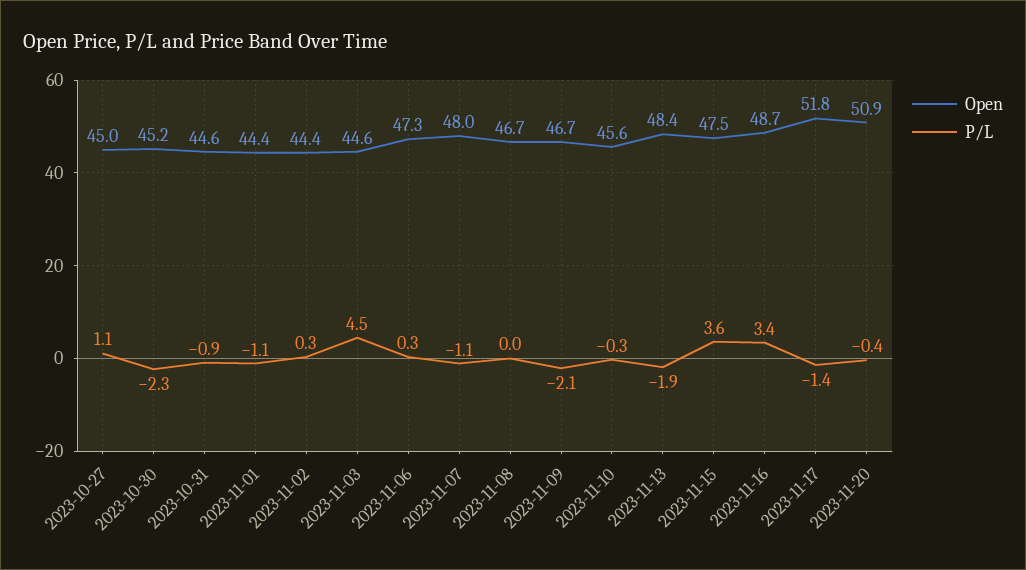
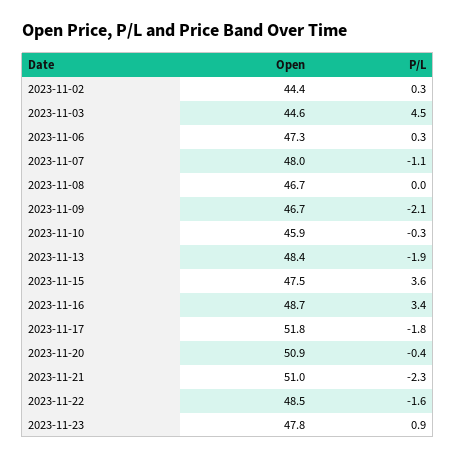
Open, 2023-10-27: 45 -> none
P/L, 2023-10-27: 1.1 -> none
Open, 2023-10-30: 45.2 -> none
P/L, 2023-10-30: -2.3 -> none
Open, 2023-10-31: 44.6 -> none
P/L, 2023-10-31: -0.9 -> none
Open, 2023-11-01: 44.4 -> none
P/L, 2023-11-01: -1.1 -> none
Open, 2023-11-10: 45.6 -> 45.9
P/L, 2023-11-17: -1.4 -> -1.8
Open, 2023-11-21: none -> 51
P/L, 2023-11-21: none -> -2.3
Open, 2023-11-22: none -> 48.5
P/L, 2023-11-22: none -> -1.6
Open, 2023-11-23: none -> 47.8
P/L, 2023-11-23: none -> 0.9

